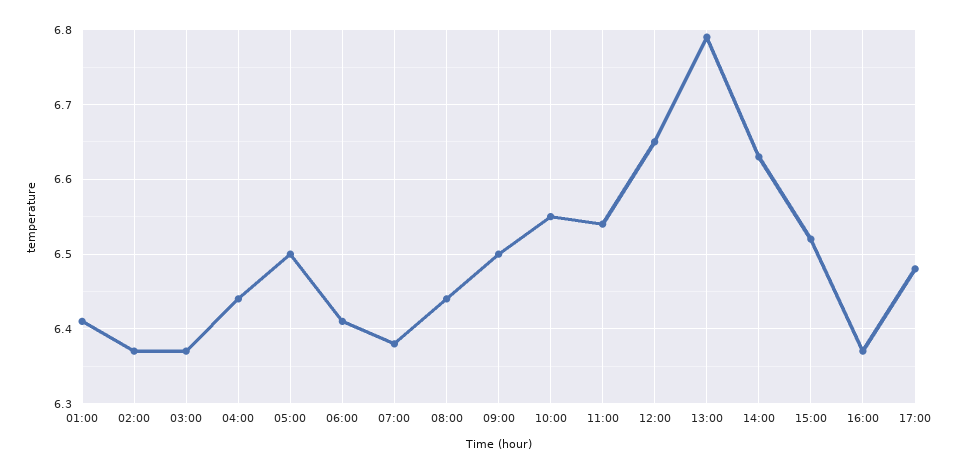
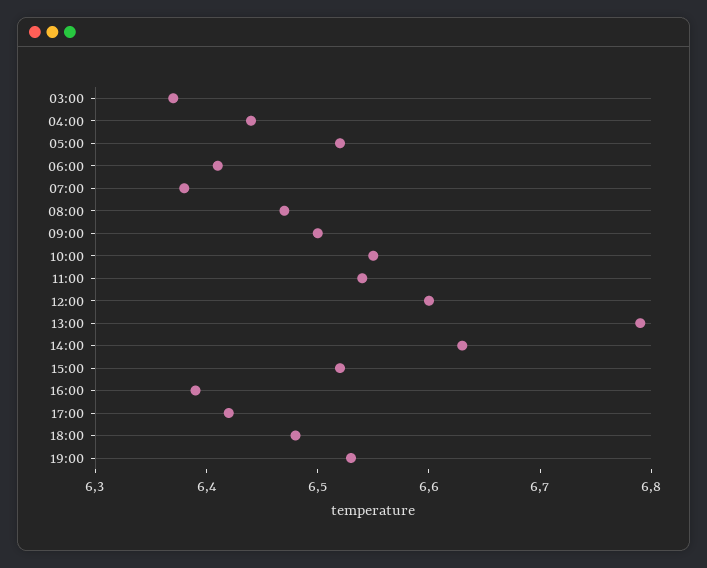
01:00: 6.41 -> none
02:00: 6.37 -> none
05:00: 6.5 -> 6.52
08:00: 6.44 -> 6.47
12:00: 6.65 -> 6.6
16:00: 6.37 -> 6.39
17:00: 6.48 -> 6.42
18:00: none -> 6.48
19:00: none -> 6.53

